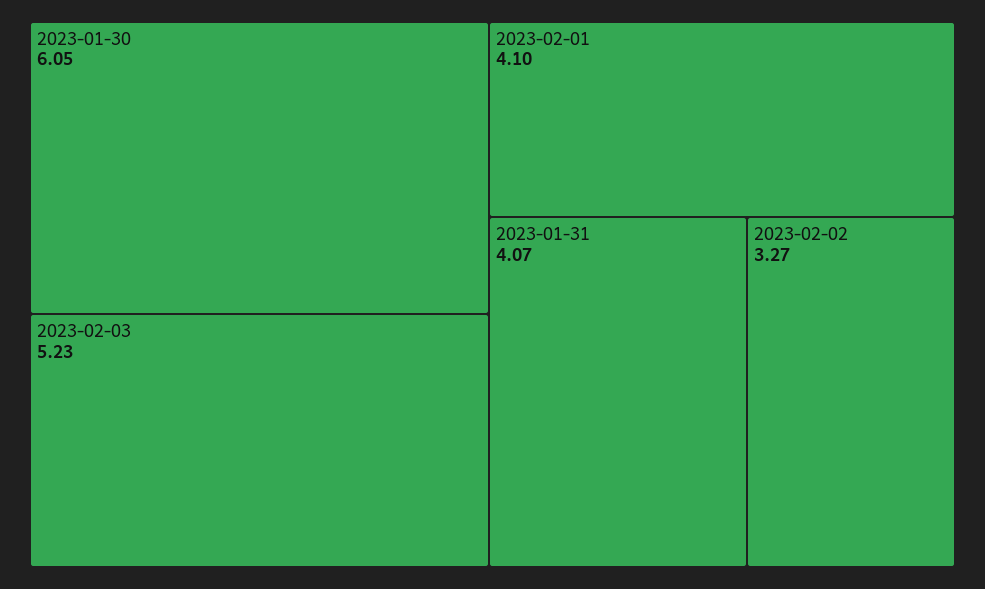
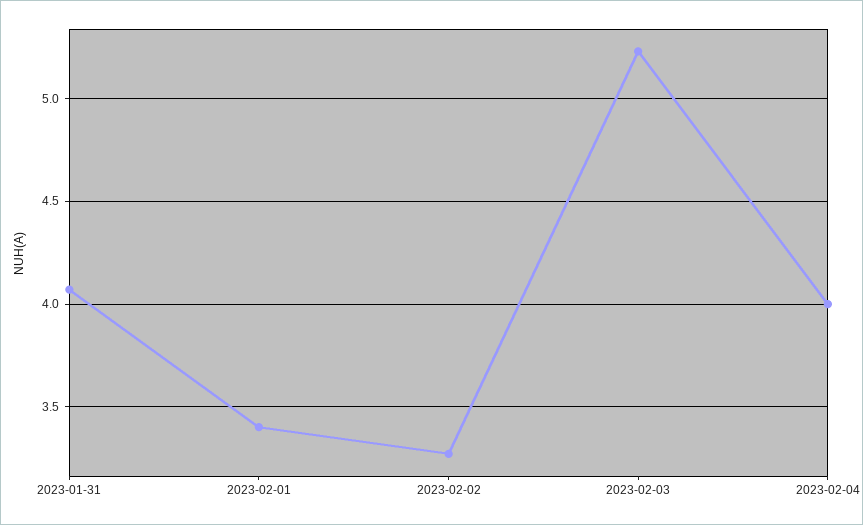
2023-01-30: 6.05 -> none
2023-02-01: 4.1 -> 3.4
2023-02-04: none -> 4

